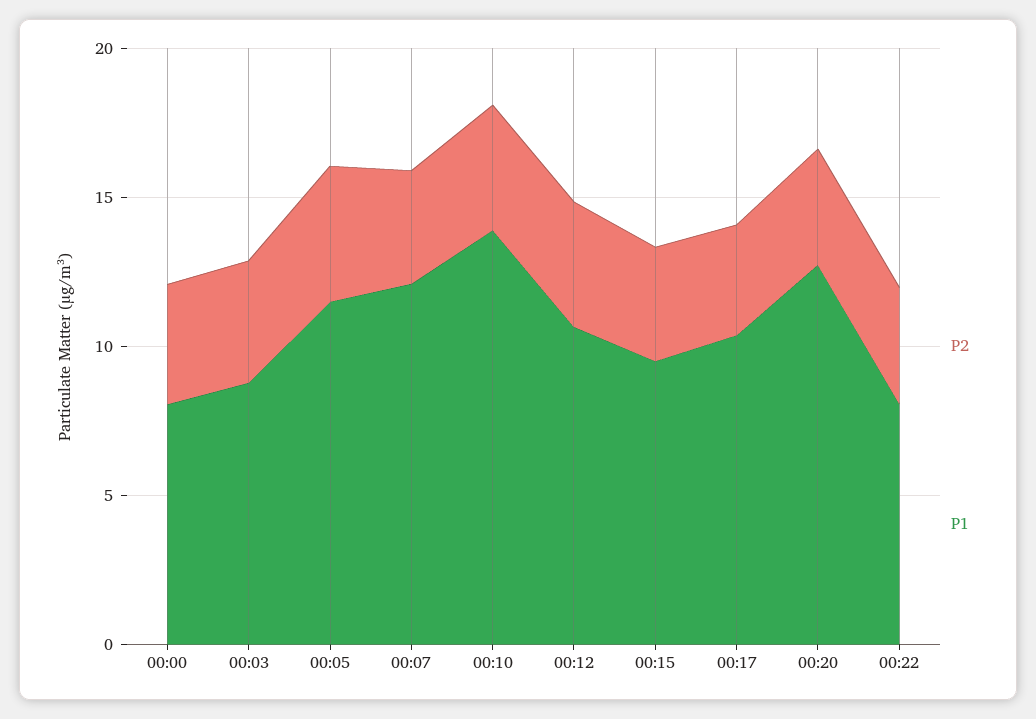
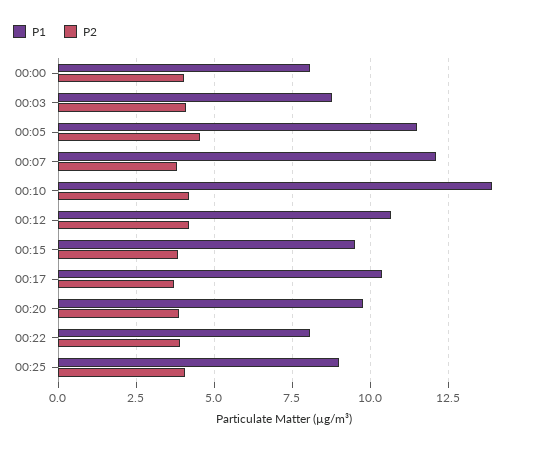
P1, 00:20: 13 -> 9.75
P1, 00:25: none -> 9
P2, 00:25: none -> 4

